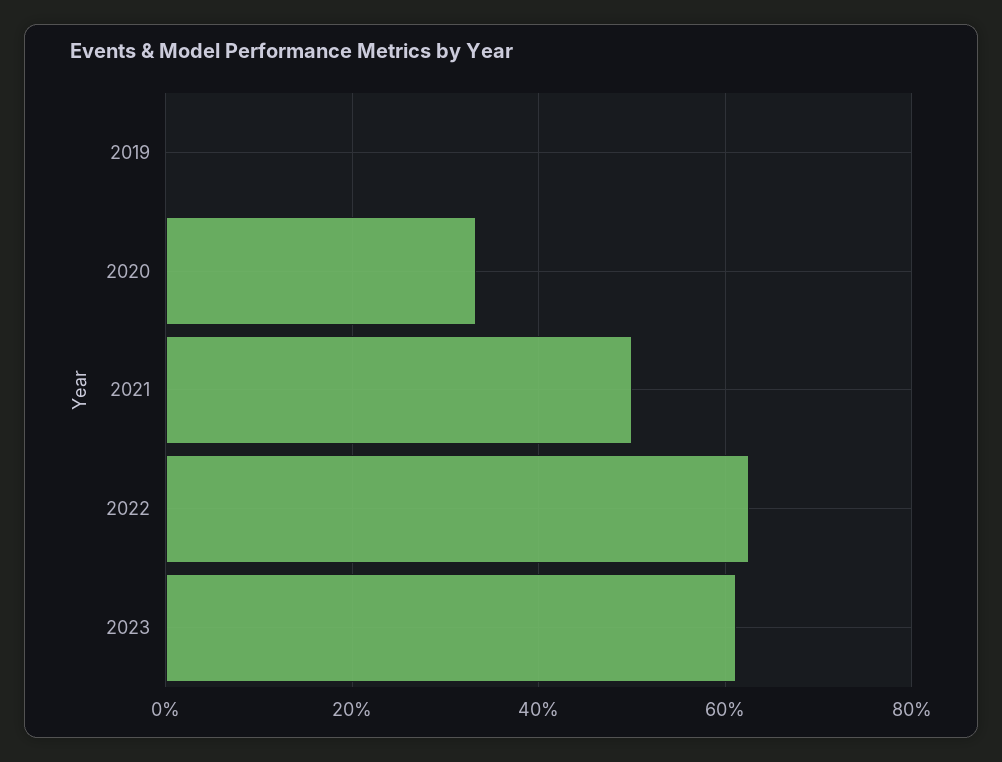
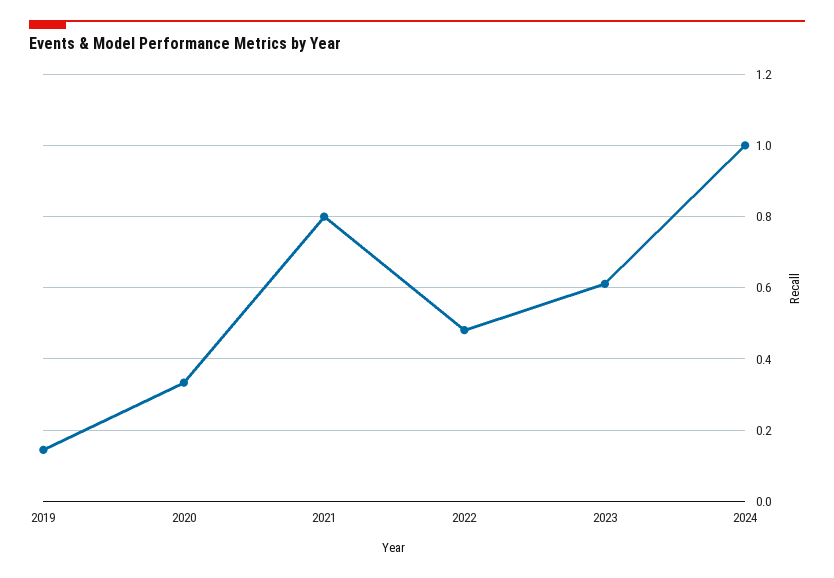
2019: 0 -> 0.14
2021: 0.5 -> 0.8
2022: 0.62 -> 0.48
2024: none -> 1

